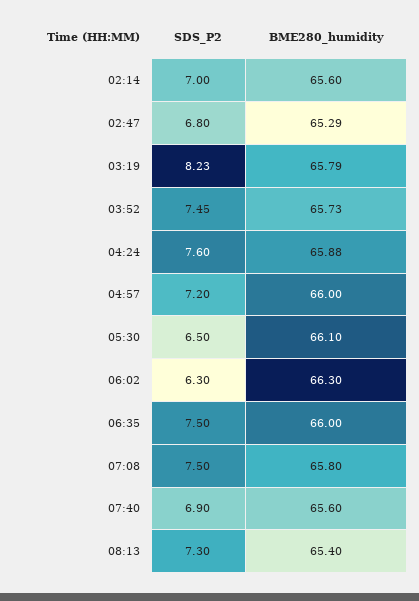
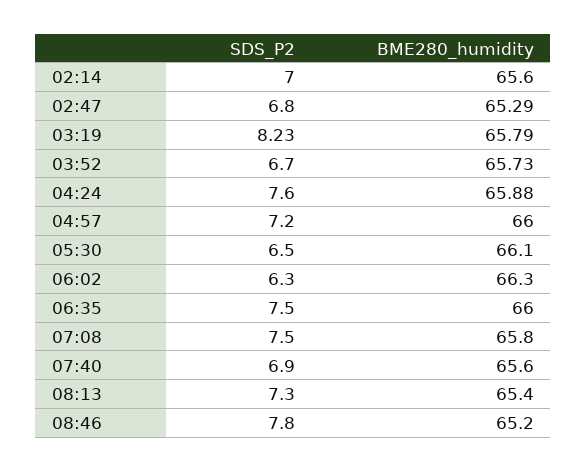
SDS_P2, 03:52: 7.45 -> 6.7
SDS_P2, 08:46: none -> 7.8
BME280_humidity, 08:46: none -> 65.2

